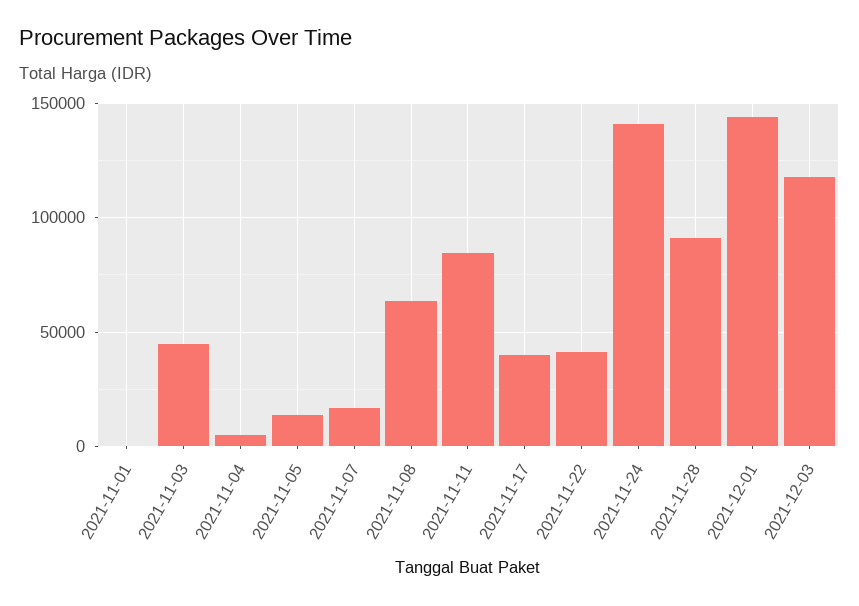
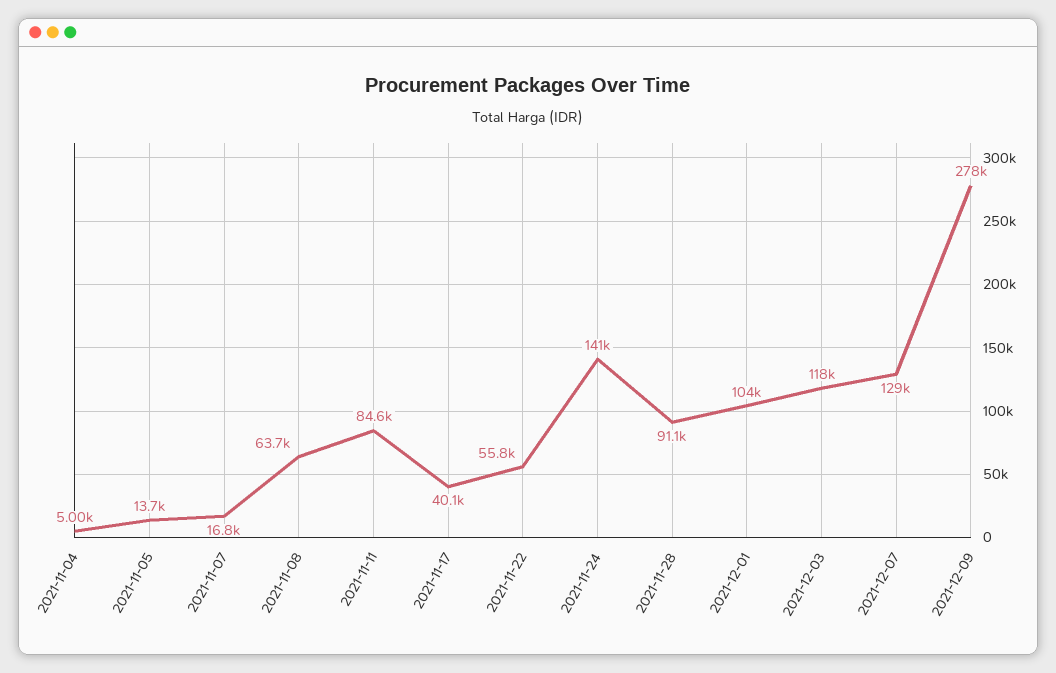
2021-11-01: 0 -> none
2021-11-03: 45000 -> none
2021-11-22: 40000 -> 55800
2021-12-01: 145000 -> 104000
2021-12-07: none -> 129000
2021-12-09: none -> 278000

